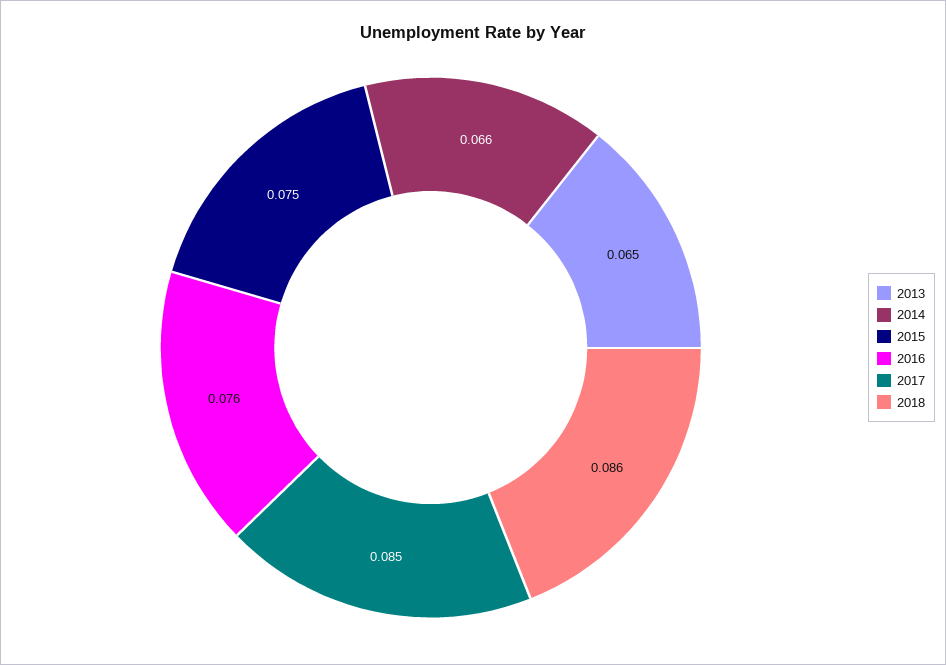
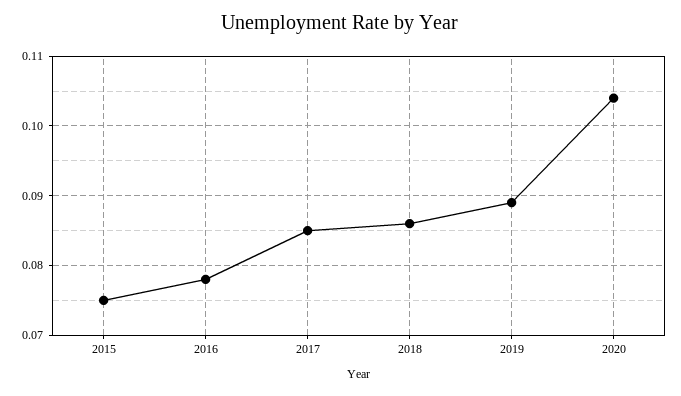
2013: 0.065 -> none
2014: 0.066 -> none
2016: 0.076 -> 0.078
2019: none -> 0.089
2020: none -> 0.104

